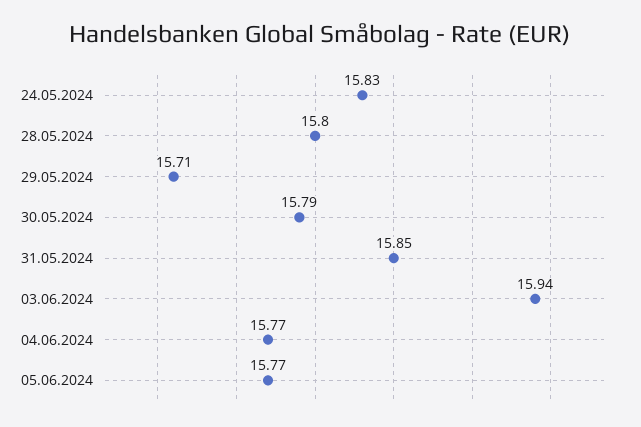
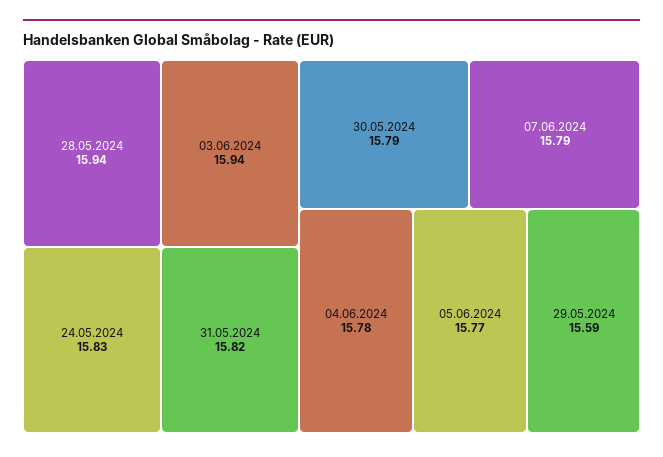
28.05.2024: 15.8 -> 15.94
29.05.2024: 15.71 -> 15.59
31.05.2024: 15.85 -> 15.82
04.06.2024: 15.77 -> 15.78
07.06.2024: none -> 15.79

